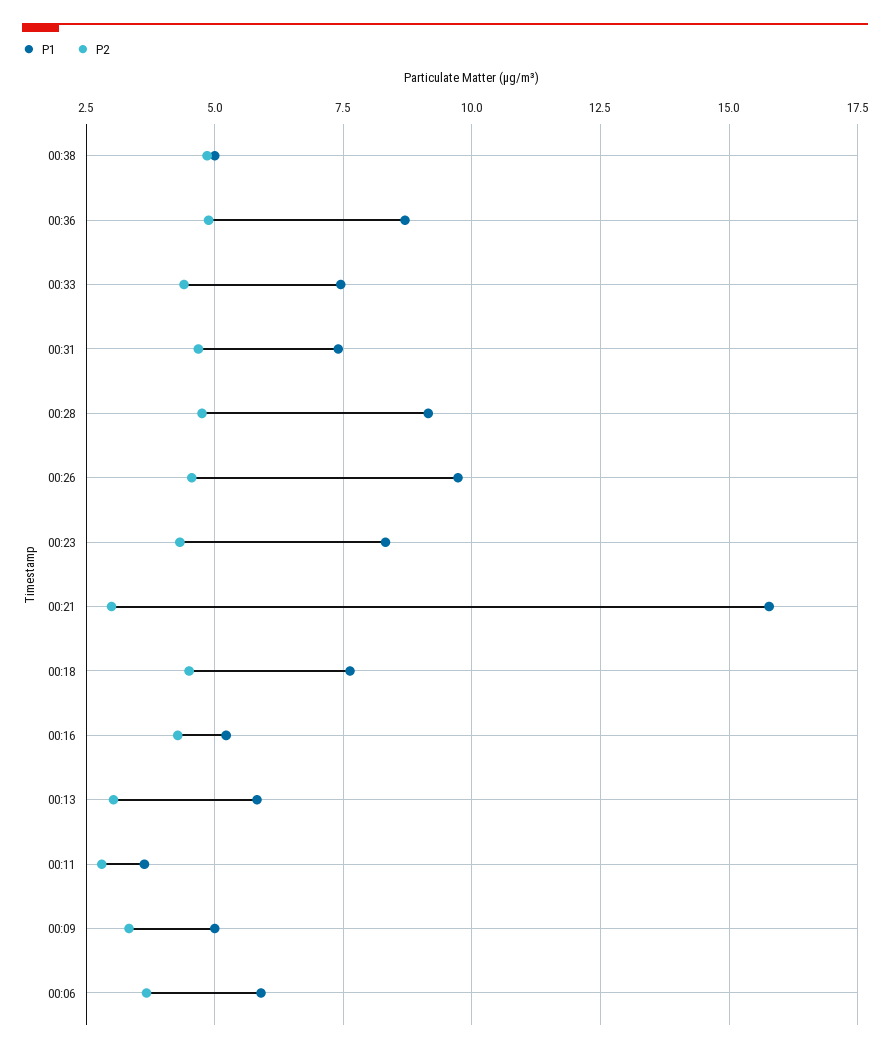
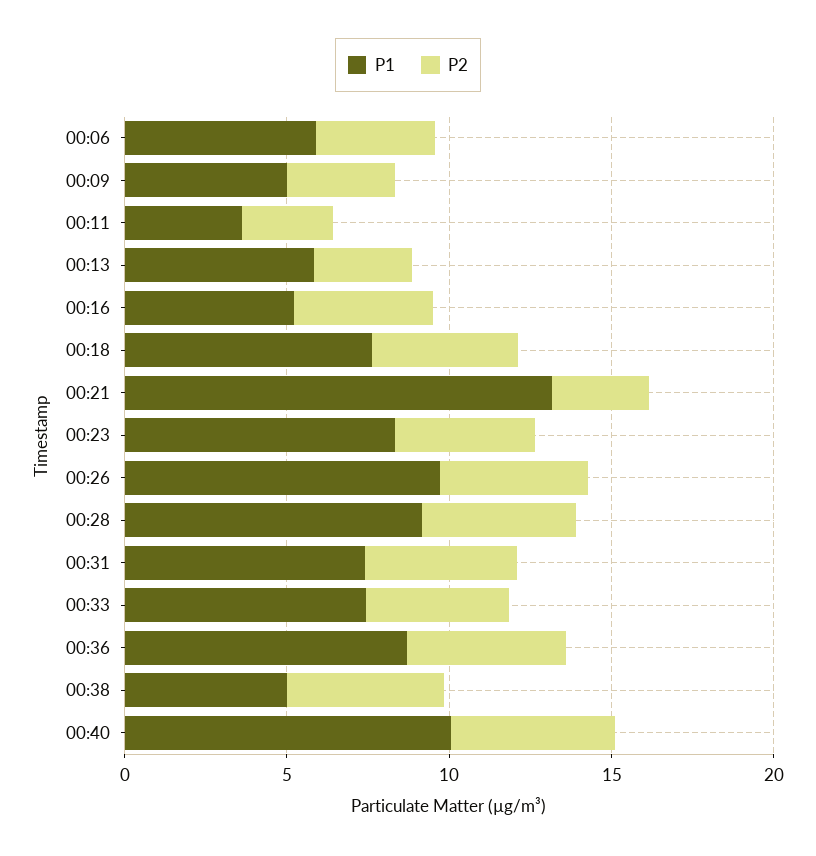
P1, 00:21: 15.75 -> 13
P1, 00:40: none -> 10
P2, 00:40: none -> 5

